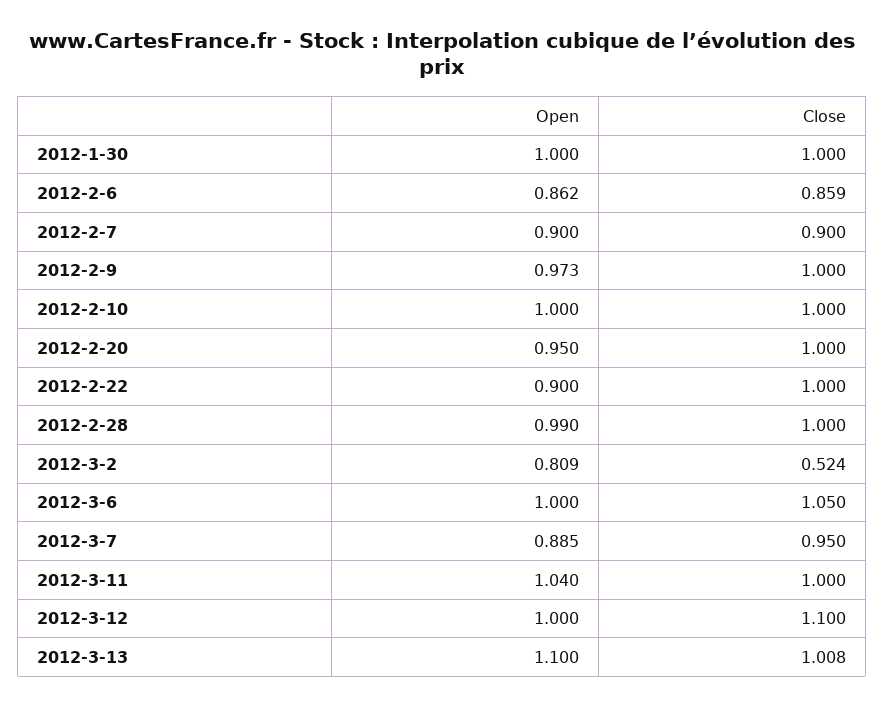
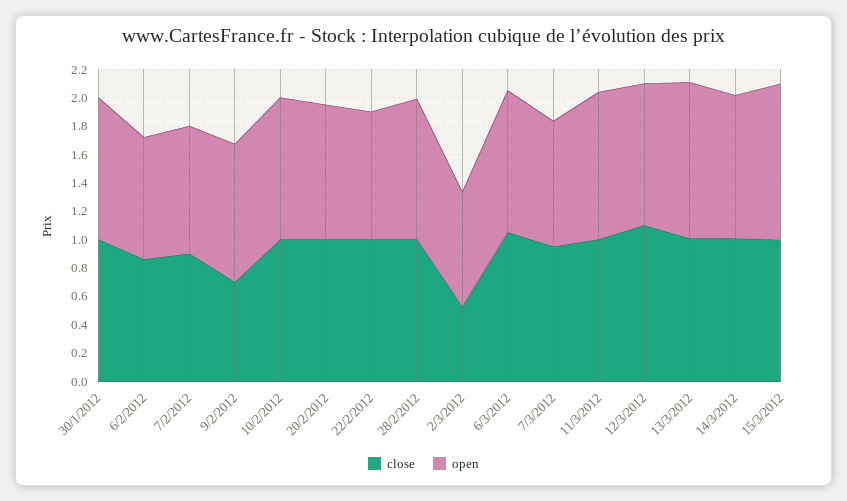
Close, 2012-2-9: 1 -> 0.7
Close, 14/3/2012: none -> 1
Open, 14/3/2012: none -> 1
Close, 15/3/2012: none -> 1
Open, 15/3/2012: none -> 1.1

